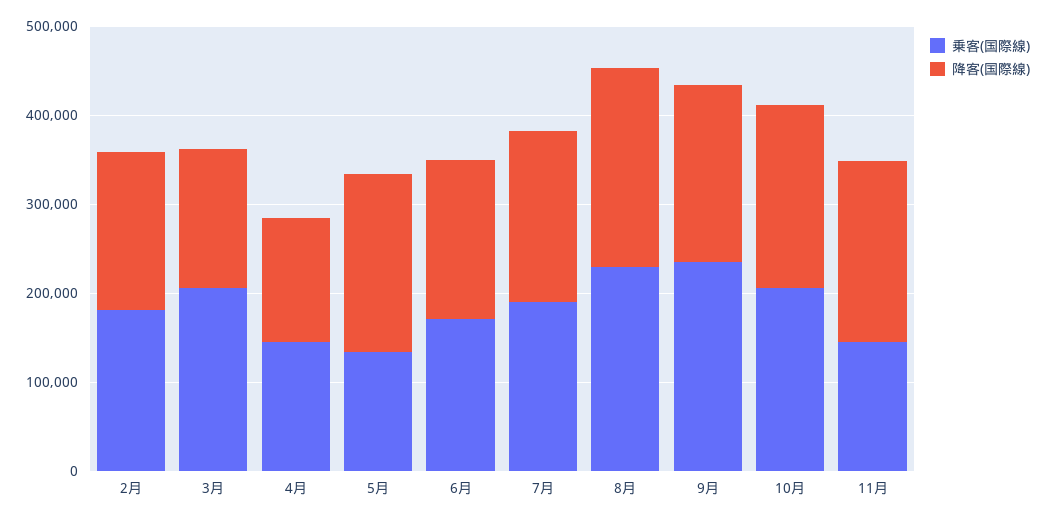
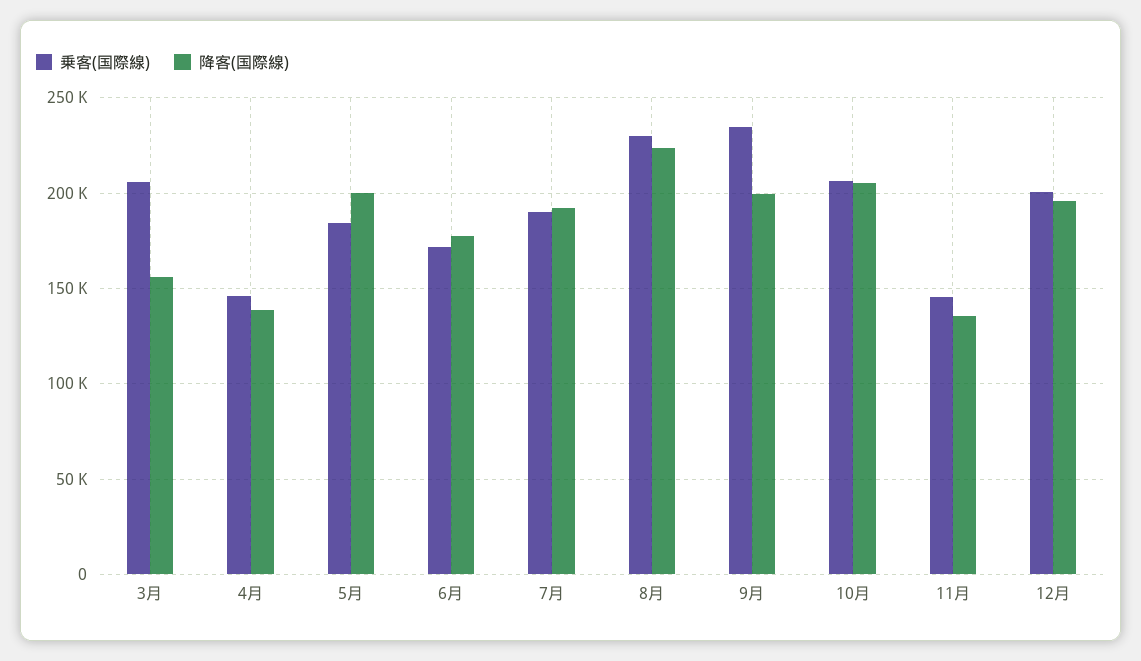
乗客(国際線), 2月: 180000 -> none
降客(国際線), 2月: 180000 -> none
乗客(国際線), 5月: 140000 -> 185000
降客(国際線), 11月: 200000 -> 135000
乗客(国際線), 12月: none -> 200000
降客(国際線), 12月: none -> 195000

